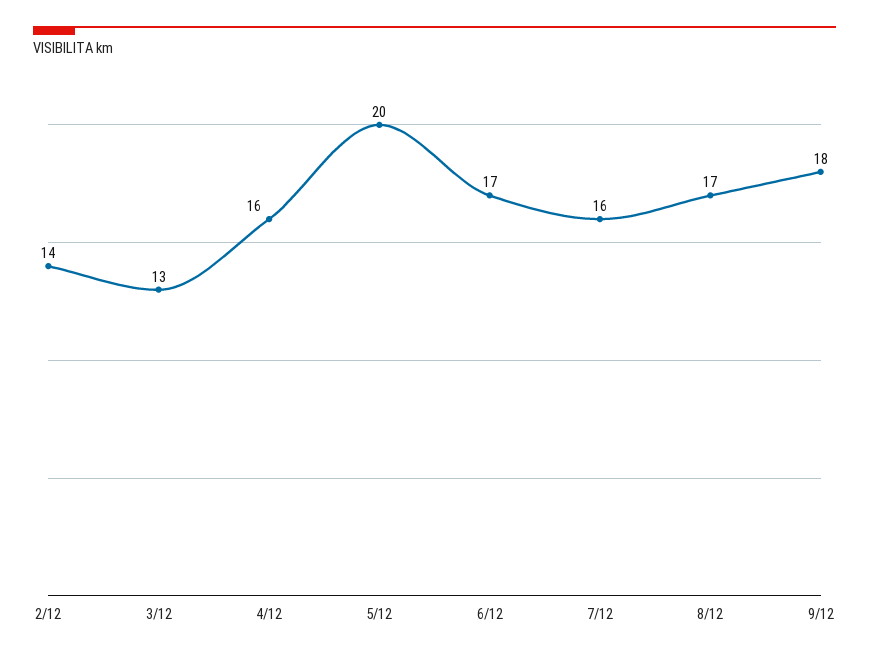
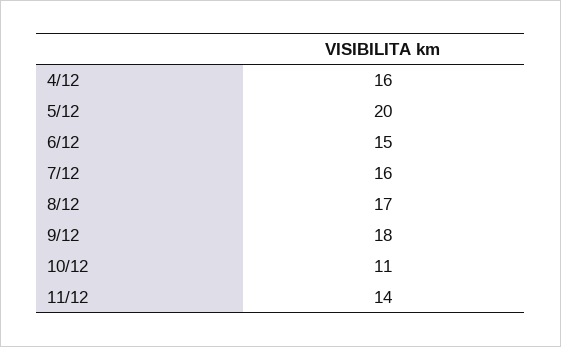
2/12: 14 -> none
3/12: 13 -> none
6/12: 17 -> 15
10/12: none -> 11
11/12: none -> 14

